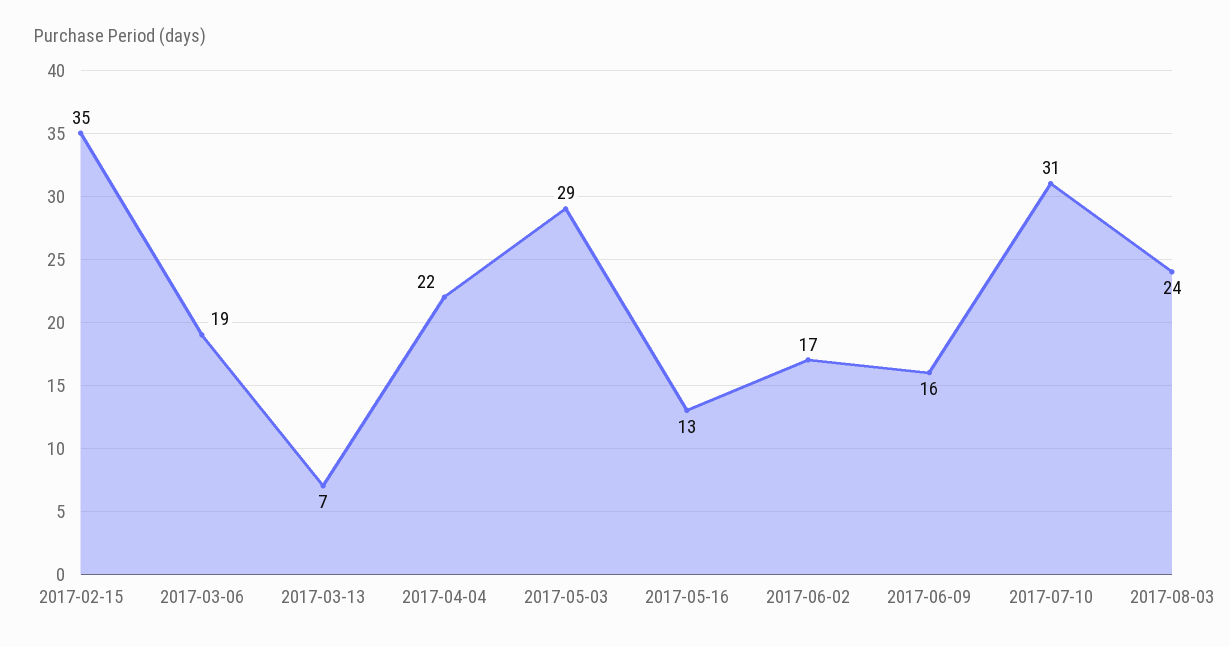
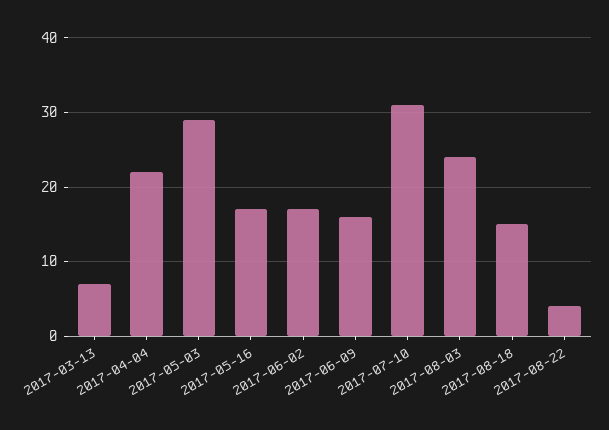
2017-02-15: 35 -> none
2017-03-06: 19 -> none
2017-05-16: 13 -> 17
2017-08-18: none -> 15
2017-08-22: none -> 4

